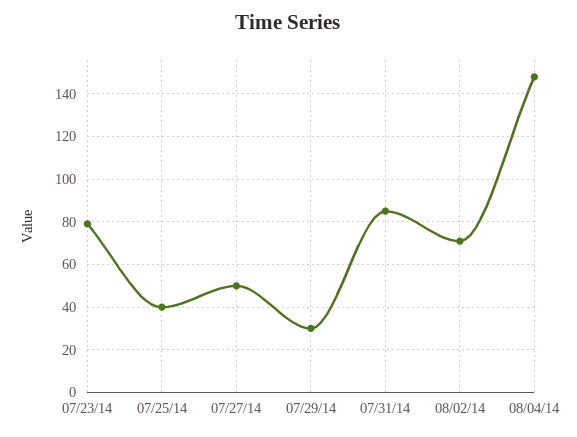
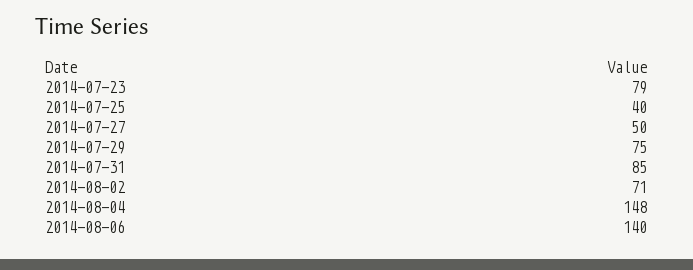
07/29/14: 30 -> 75
2014-08-06: none -> 140

